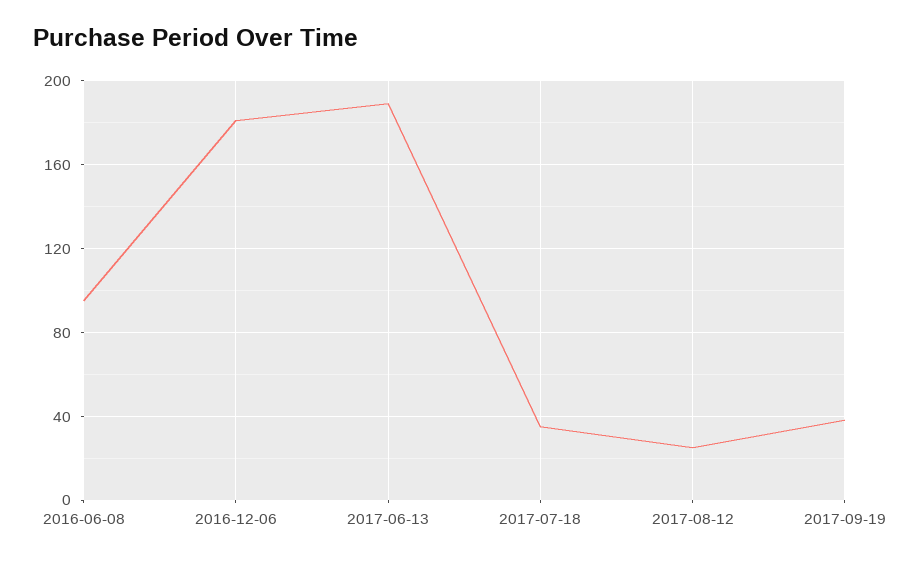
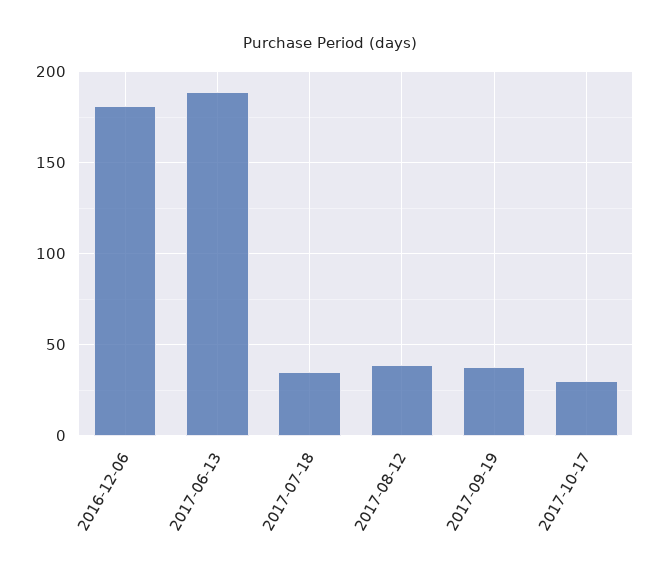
2016-06-08: 95 -> none
2017-08-12: 25 -> 40
2017-10-17: none -> 30

